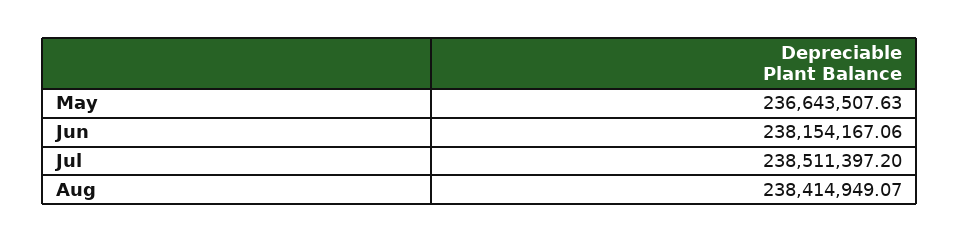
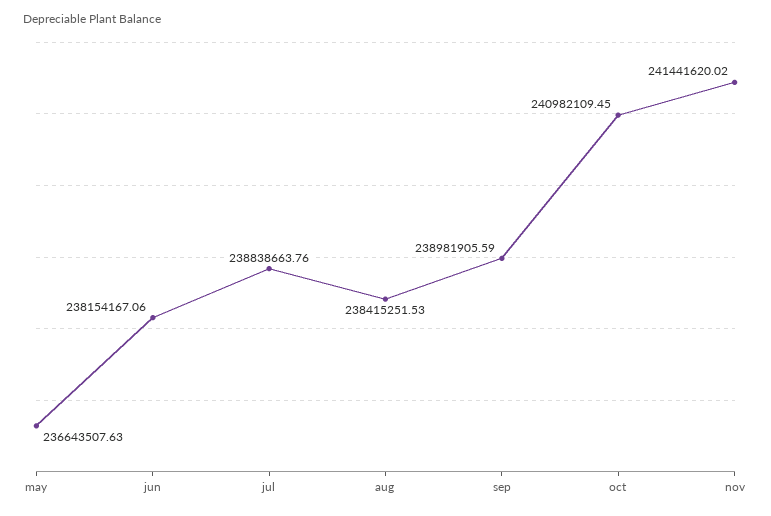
Jul: 238511397.2 -> 238838663.76
Aug: 238414949.07 -> 238415251.53
sep: none -> 238981905.59
oct: none -> 240982109.45
nov: none -> 241441620.02

